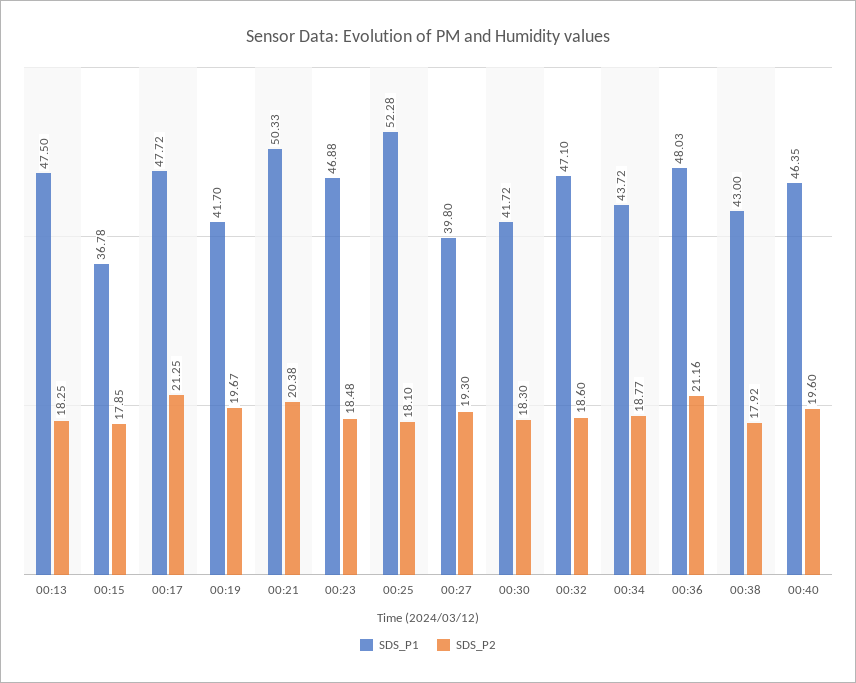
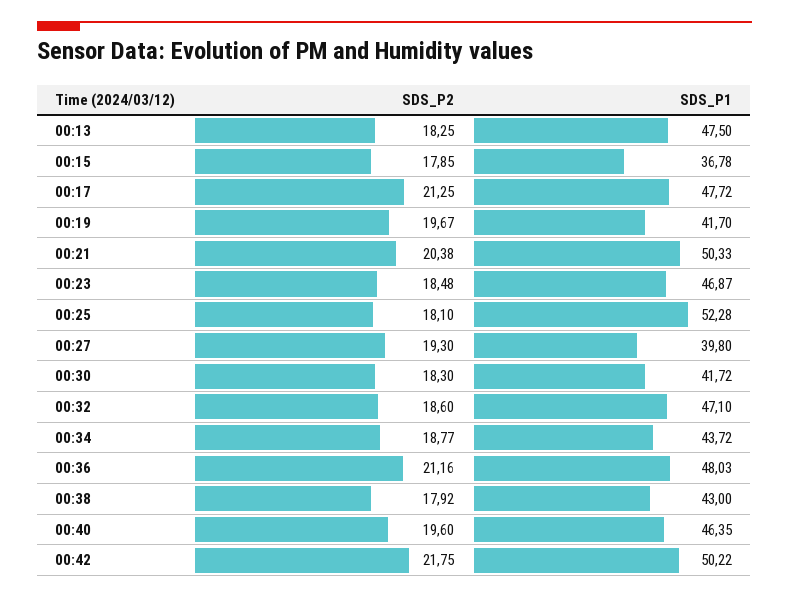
SDS_P1, 00:23: 46.88 -> 46.87
SDS_P2, 00:42: none -> 21.75
SDS_P1, 00:42: none -> 50.22

